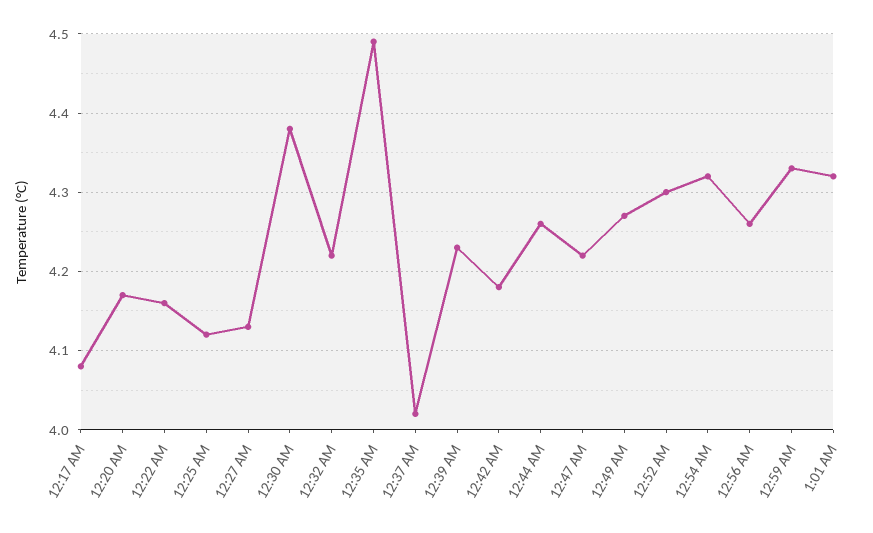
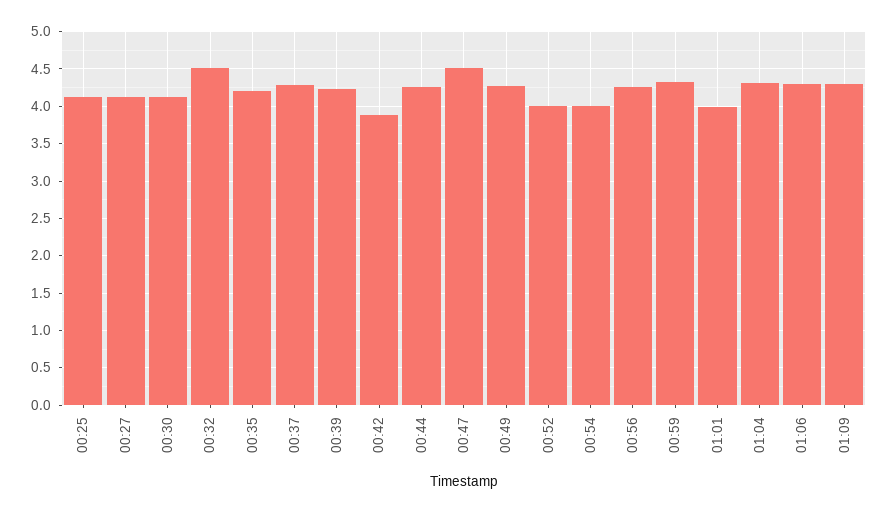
12:17 AM: 4.08 -> none
12:20 AM: 4.17 -> none
12:22 AM: 4.16 -> none
12:30 AM: 4.38 -> 4.1
12:32 AM: 4.22 -> 4.5
12:35 AM: 4.49 -> 4.2
12:37 AM: 4.02 -> 4.3
12:42 AM: 4.18 -> 3.9
12:47 AM: 4.22 -> 4.5
12:52 AM: 4.3 -> 4
12:54 AM: 4.32 -> 4
1:01 AM: 4.32 -> 4
01:04: none -> 4.3
01:06: none -> 4.3
01:09: none -> 4.3

